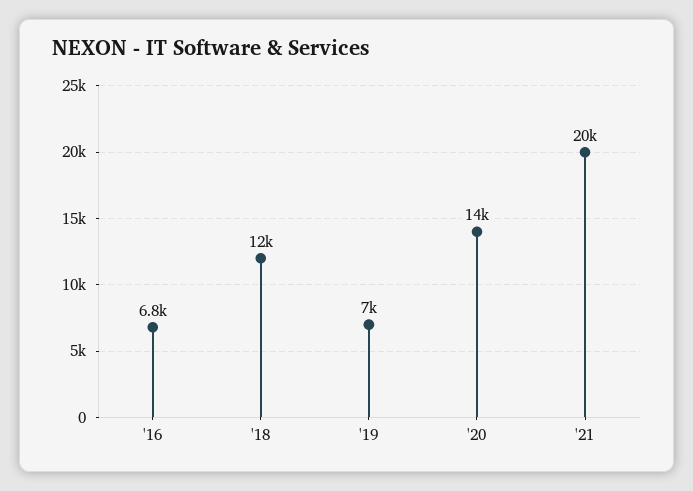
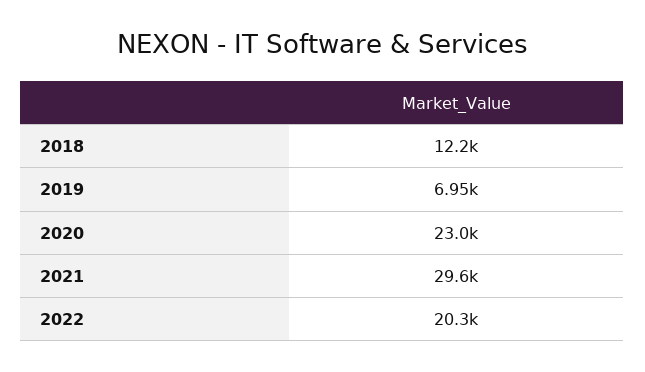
'16: 6800 -> none
'20: 14000 -> 23000
'21: 20000 -> 29600
2022: none -> 20300

